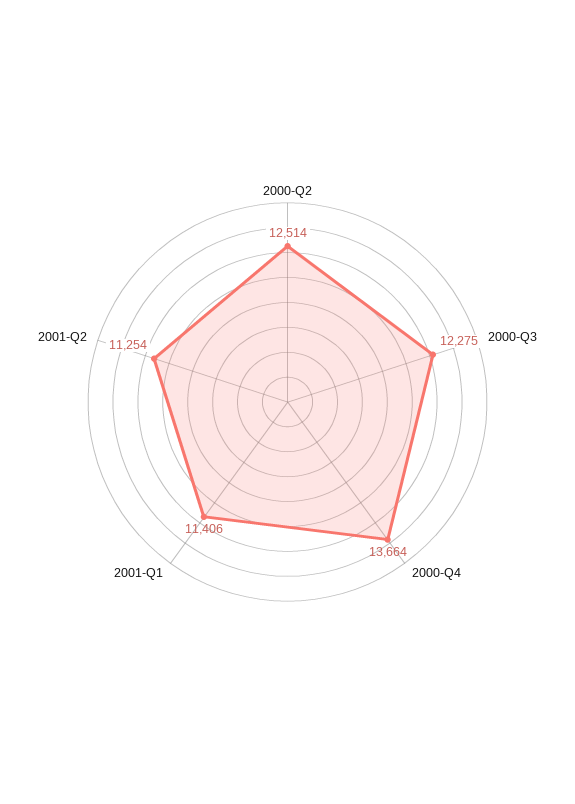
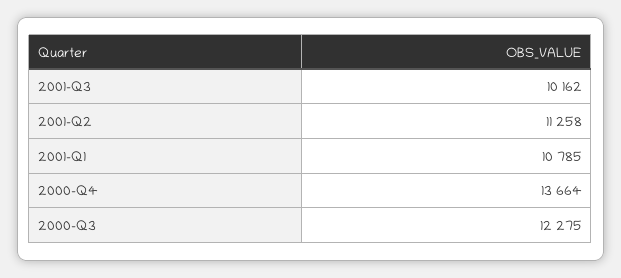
2000-Q2: 12514 -> none
2001-Q1: 11406 -> 10785
2001-Q2: 11254 -> 11258
2001-Q3: none -> 10162

